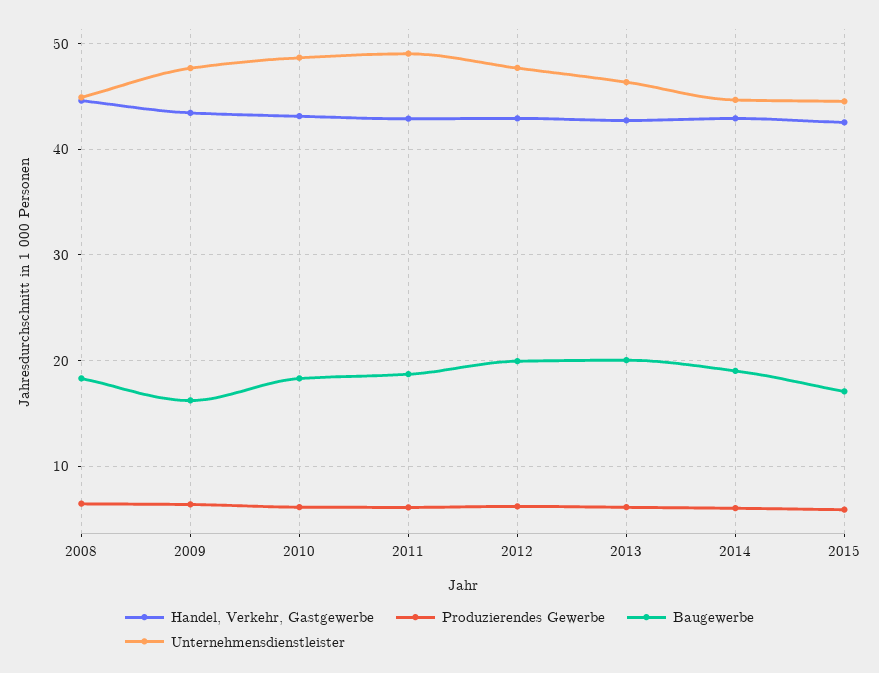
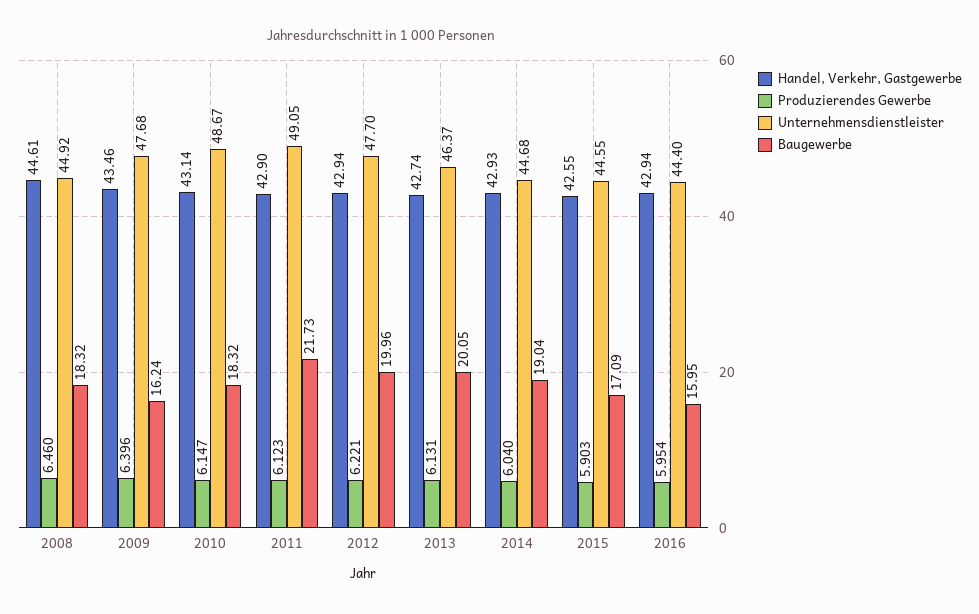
Baugewerbe, 2011: 19 -> 21.73
Handel, Verkehr, Gastgewerbe, 2016: none -> 42.94
Produzierendes Gewerbe, 2016: none -> 5.954
Unternehmensdienstleister, 2016: none -> 44.4
Baugewerbe, 2016: none -> 15.95

